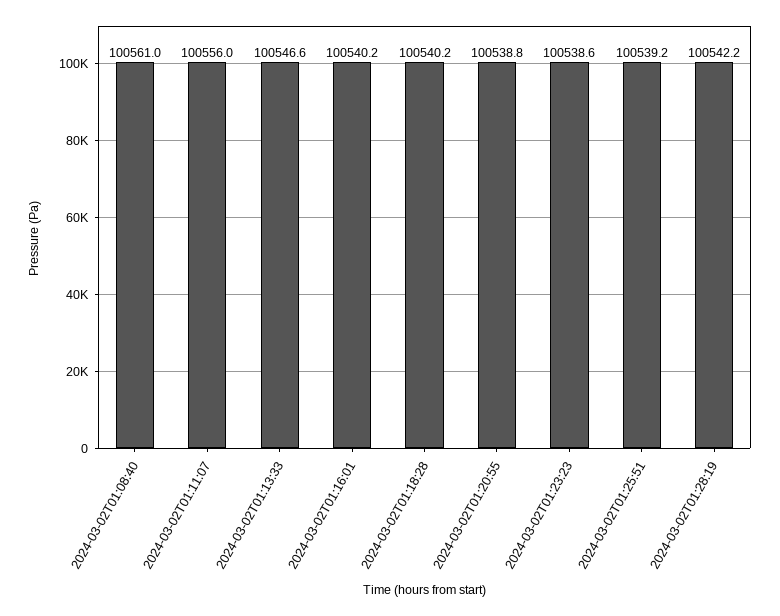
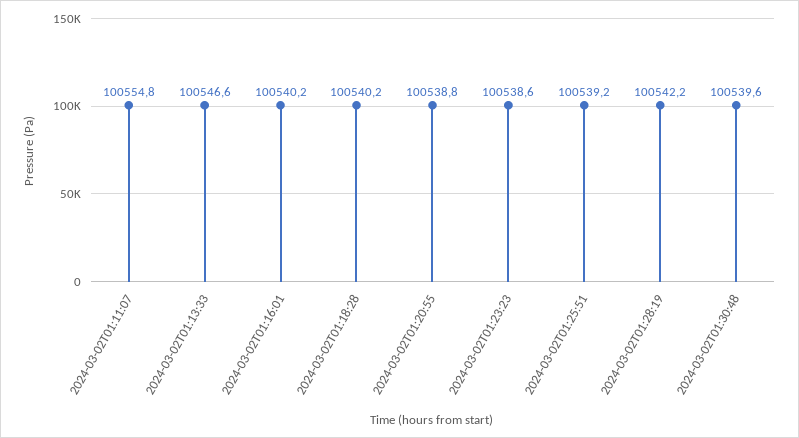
2024-03-02T01:08:40: 100561 -> none
2024-03-02T01:11:07: 100556 -> 100554.8
2024-03-02T01:30:48: none -> 100539.6

